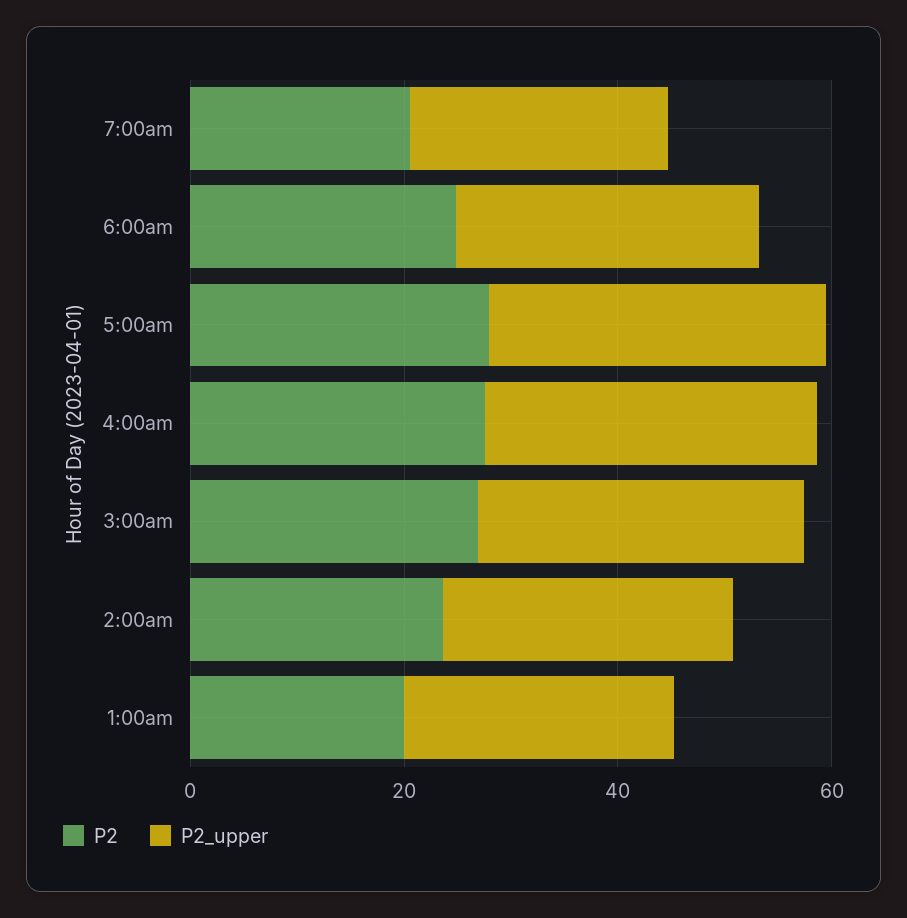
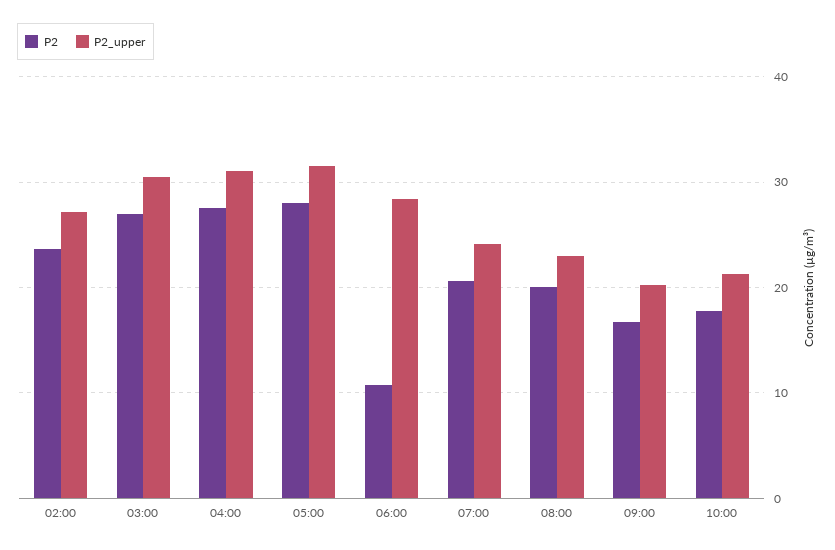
P2, 6:00am: 25 -> 11
P2, 1:00am: 20 -> none
P2_upper, 1:00am: 25 -> none
P2, 08:00: none -> 20
P2_upper, 08:00: none -> 23
P2, 09:00: none -> 17
P2_upper, 09:00: none -> 20
P2, 10:00: none -> 18
P2_upper, 10:00: none -> 21

